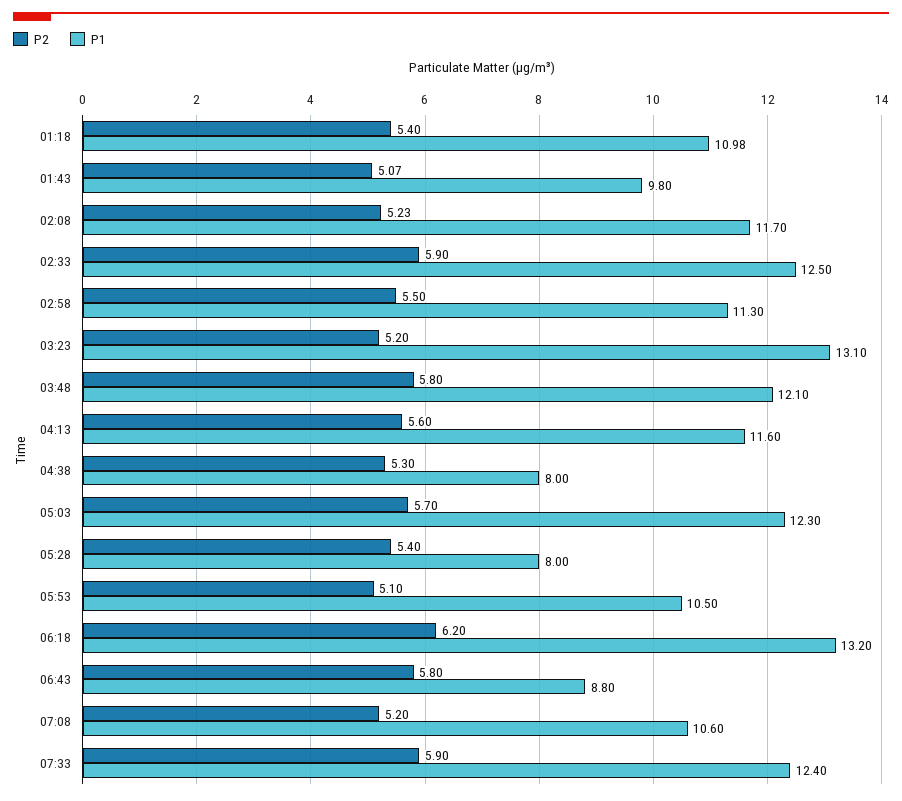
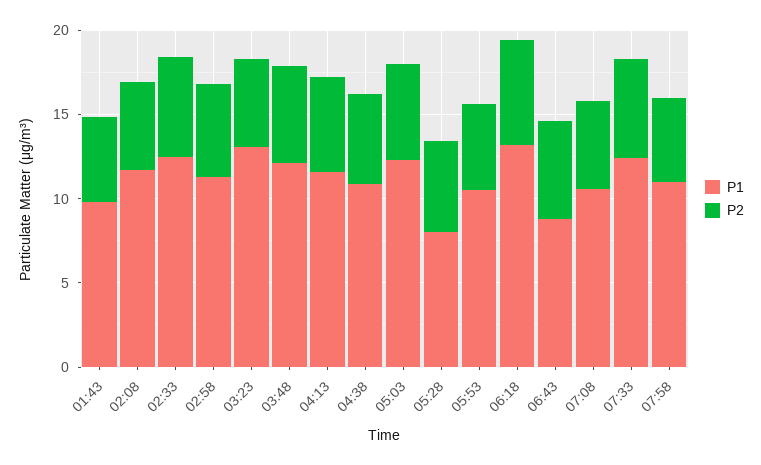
P2, 01:18: 5.4 -> none
P1, 01:18: 10.98 -> none
P1, 04:38: 8 -> 11
P1, 07:58: none -> 11
P2, 07:58: none -> 5

